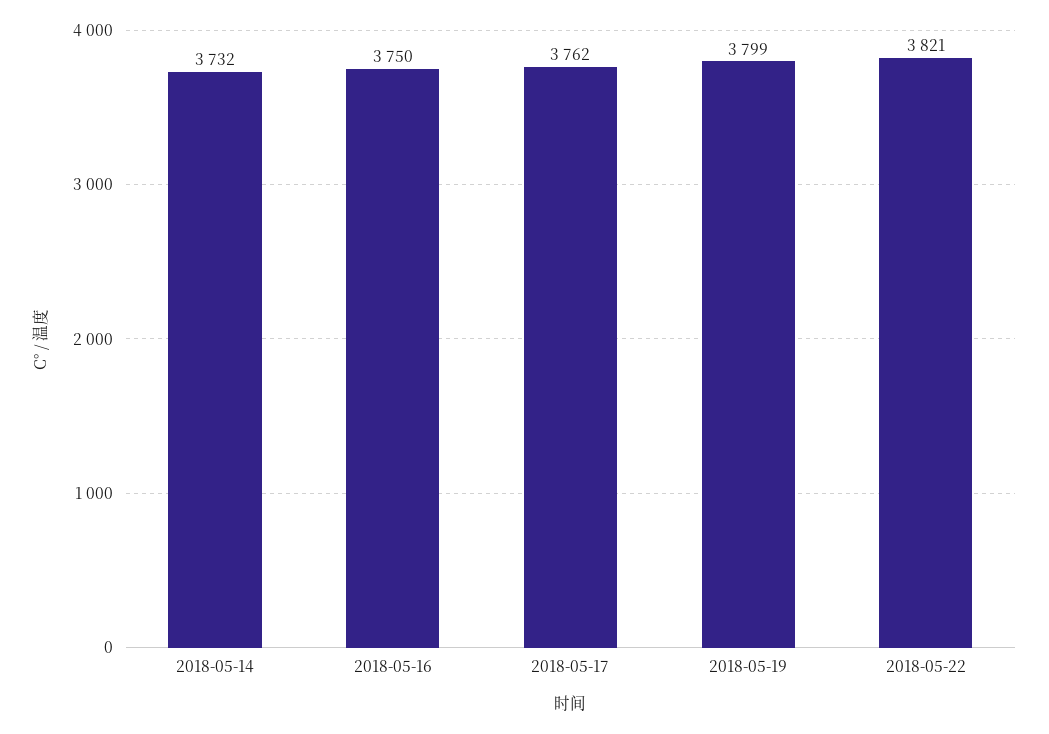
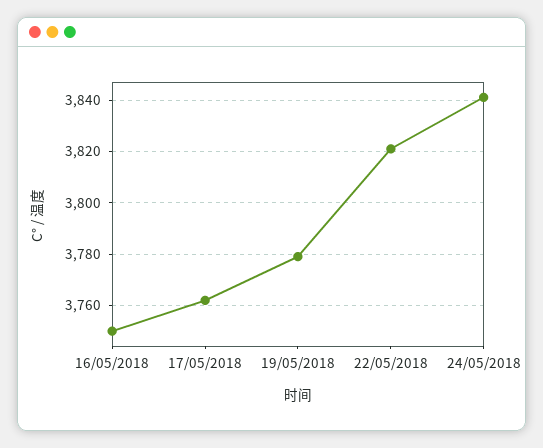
2018-05-14: 3732 -> none
2018-05-19: 3799 -> 3780
24/05/2018: none -> 3840

